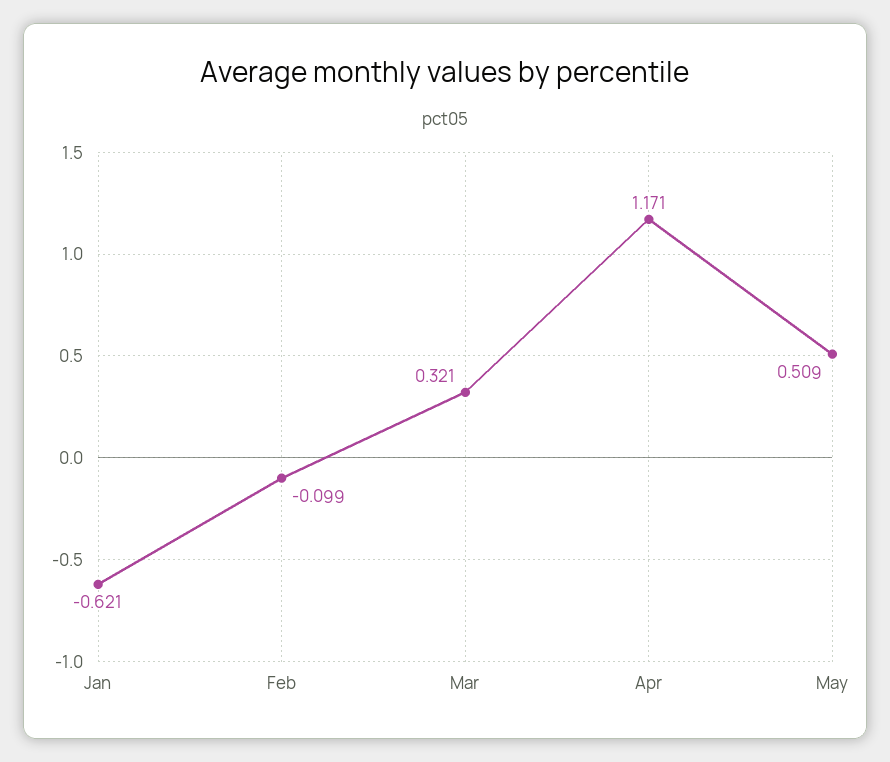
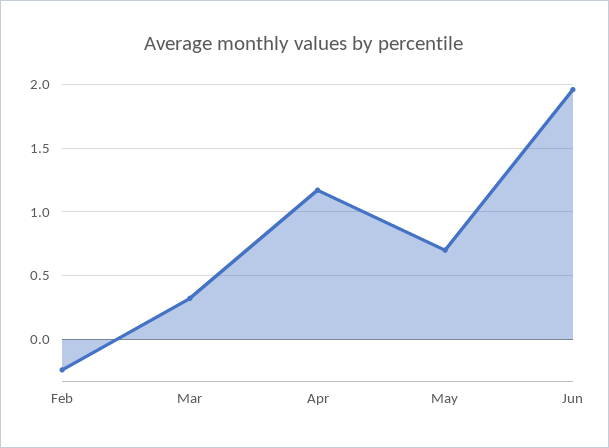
Jan: -0.621 -> none
Feb: -0.099 -> -0.25
May: 0.509 -> 0.7
Jun: none -> 1.95

